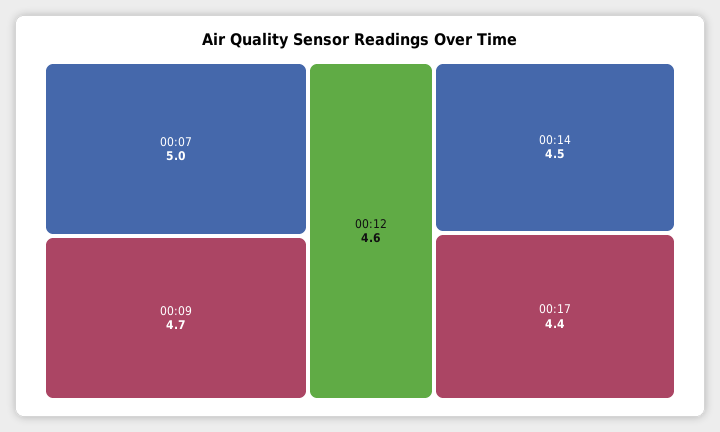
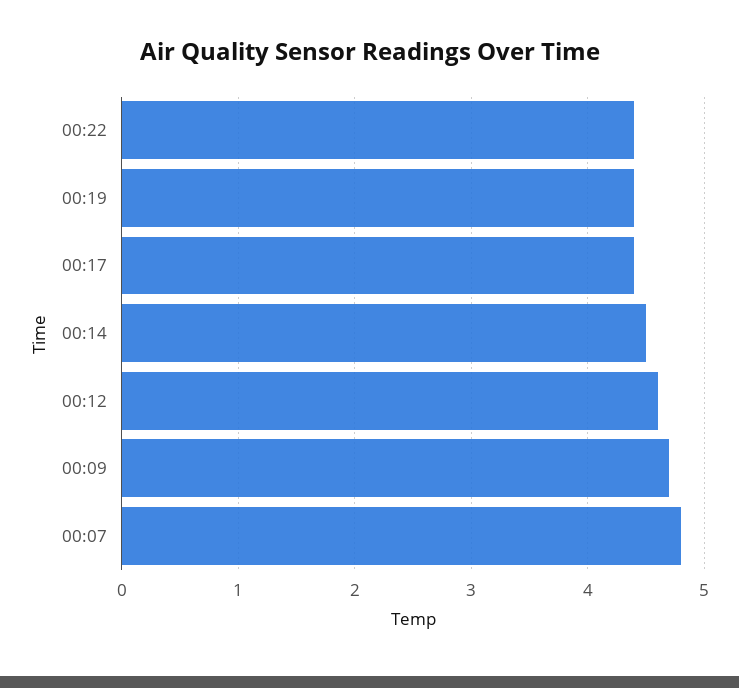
00:07: 5 -> 4.8
00:22: none -> 4.4
00:19: none -> 4.4

